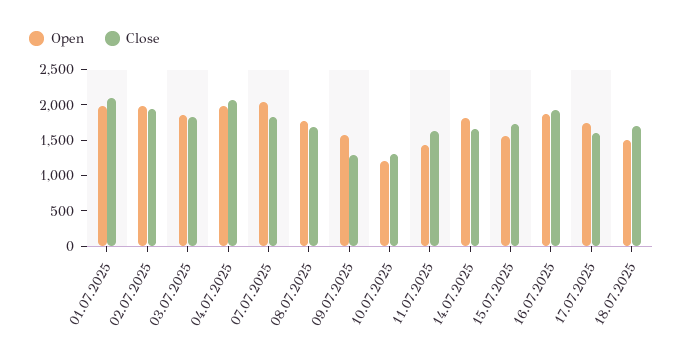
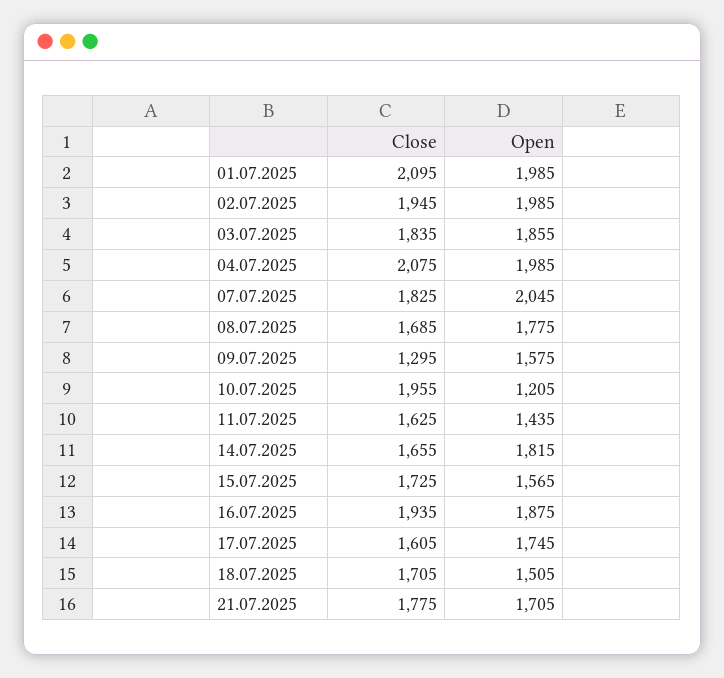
Close, 10.07.2025: 1250 -> 1955
Close, 21.07.2025: none -> 1775
Open, 21.07.2025: none -> 1705

